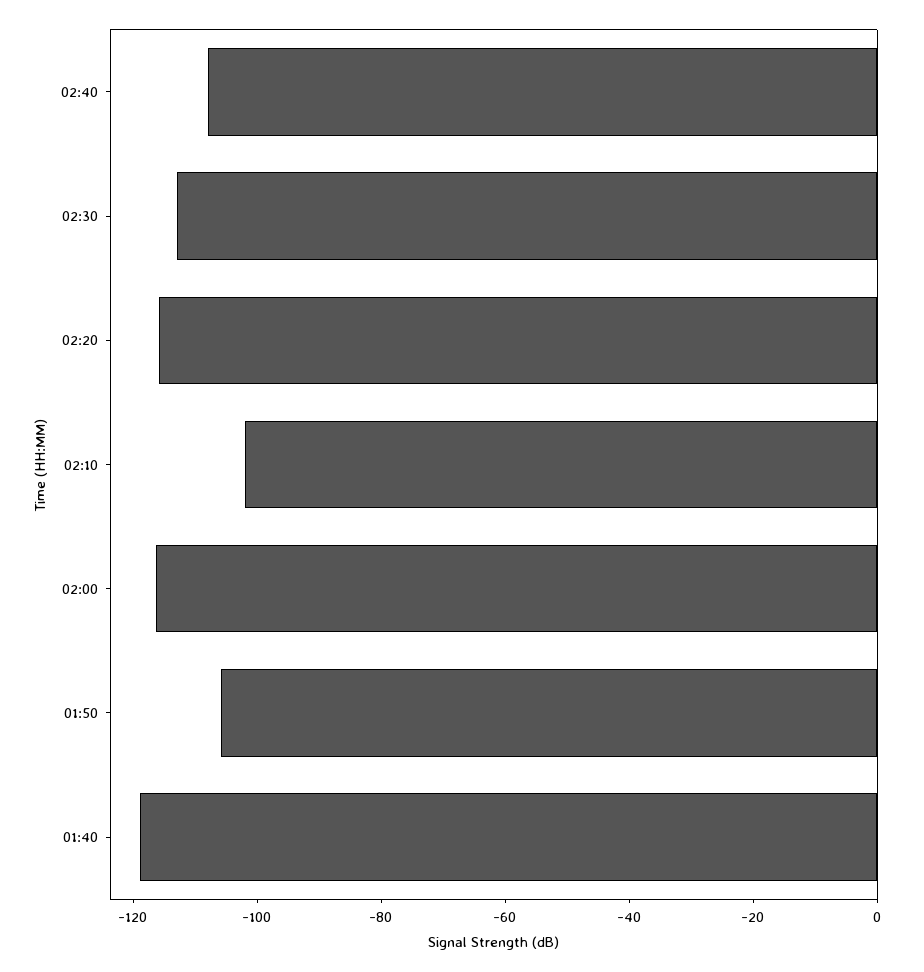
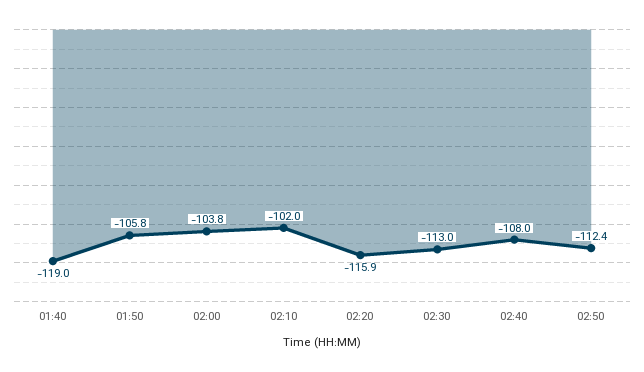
02:00: -115 -> -103.8
02:50: none -> -112.4

